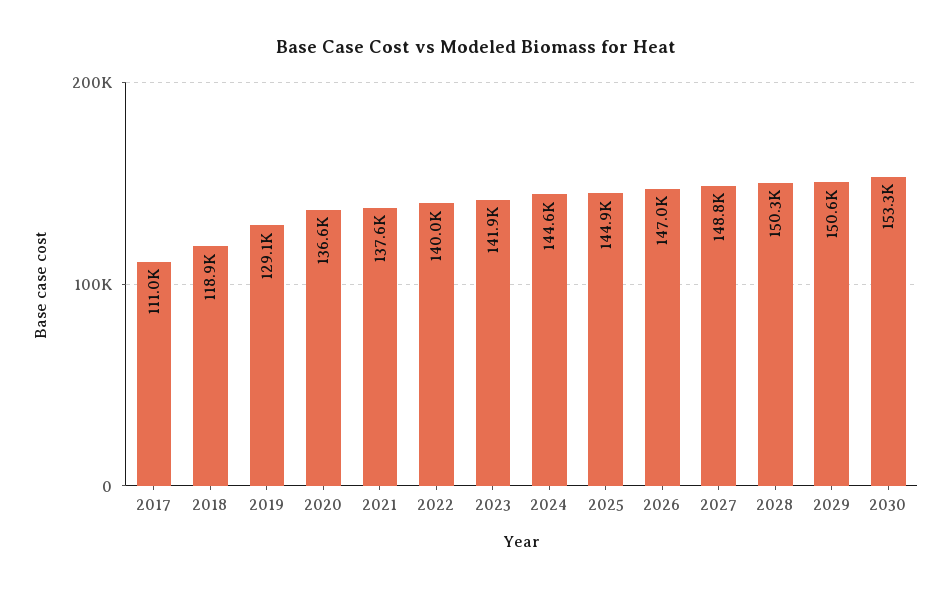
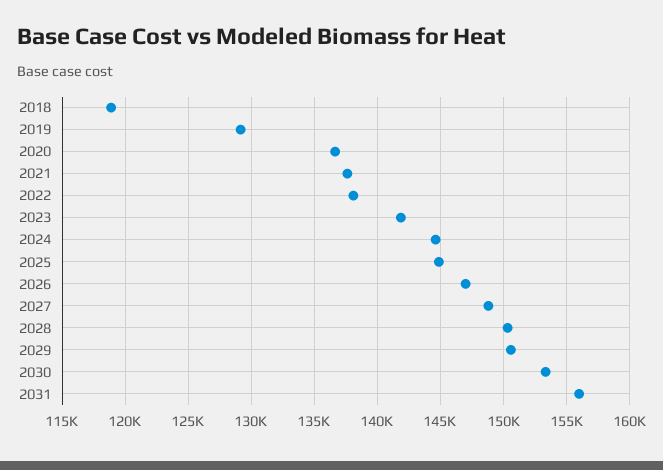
2017: 111000 -> none
2022: 140000 -> 138000
2031: none -> 156000

